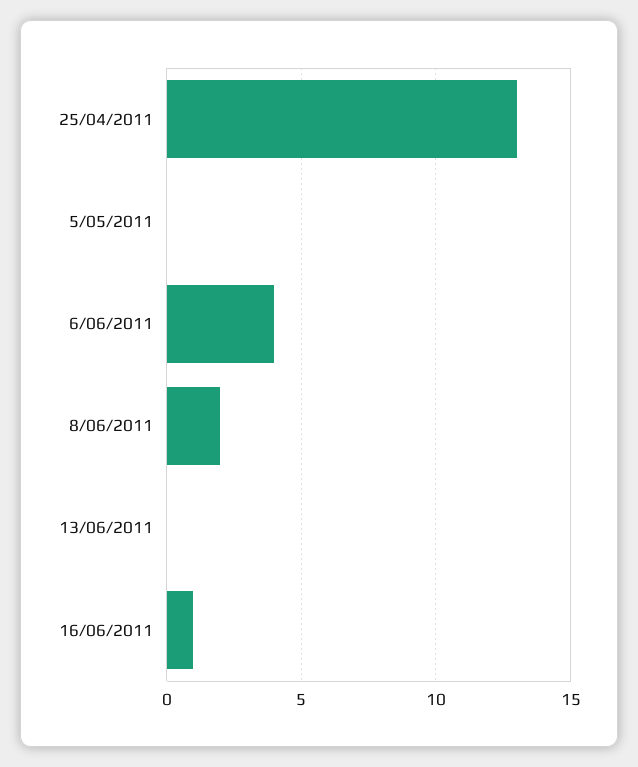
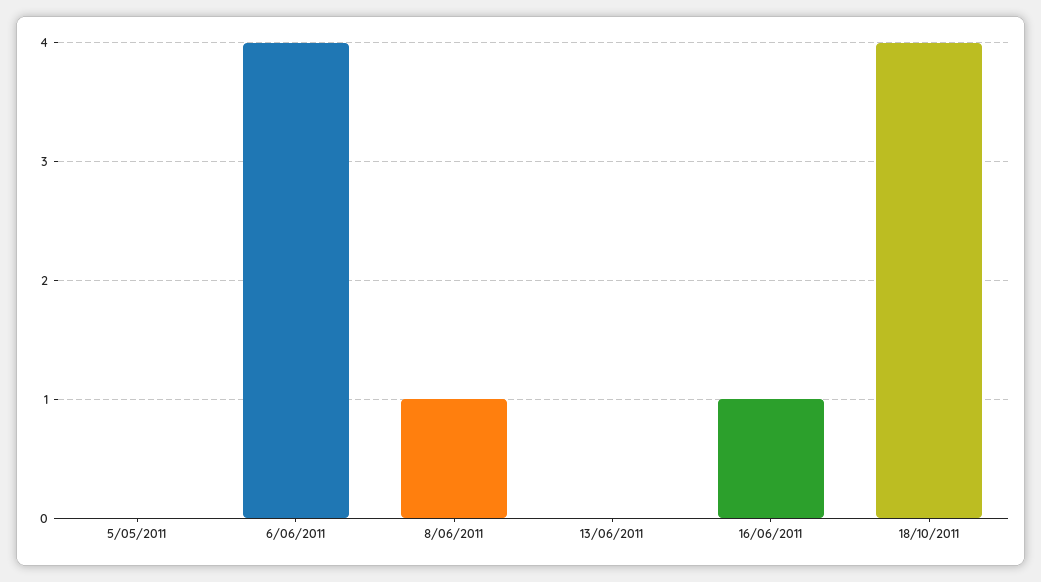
25/04/2011: 13 -> none
8/06/2011: 2 -> 1
18/10/2011: none -> 4

